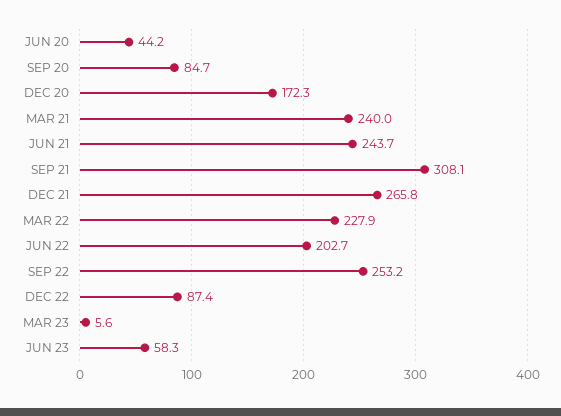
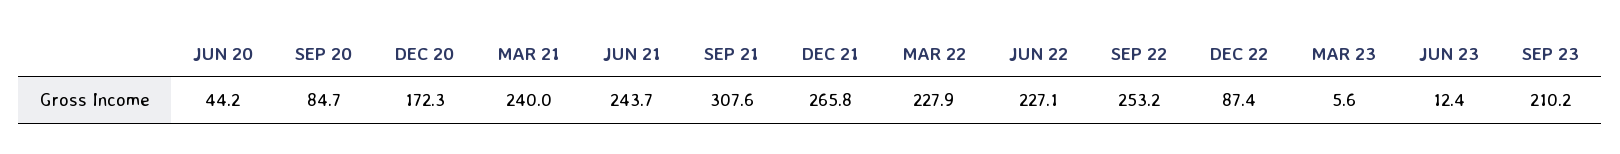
SEP 21: 308.1 -> 307.6
JUN 22: 202.7 -> 227.1
JUN 23: 58.3 -> 12.4
SEP 23: none -> 210.2

